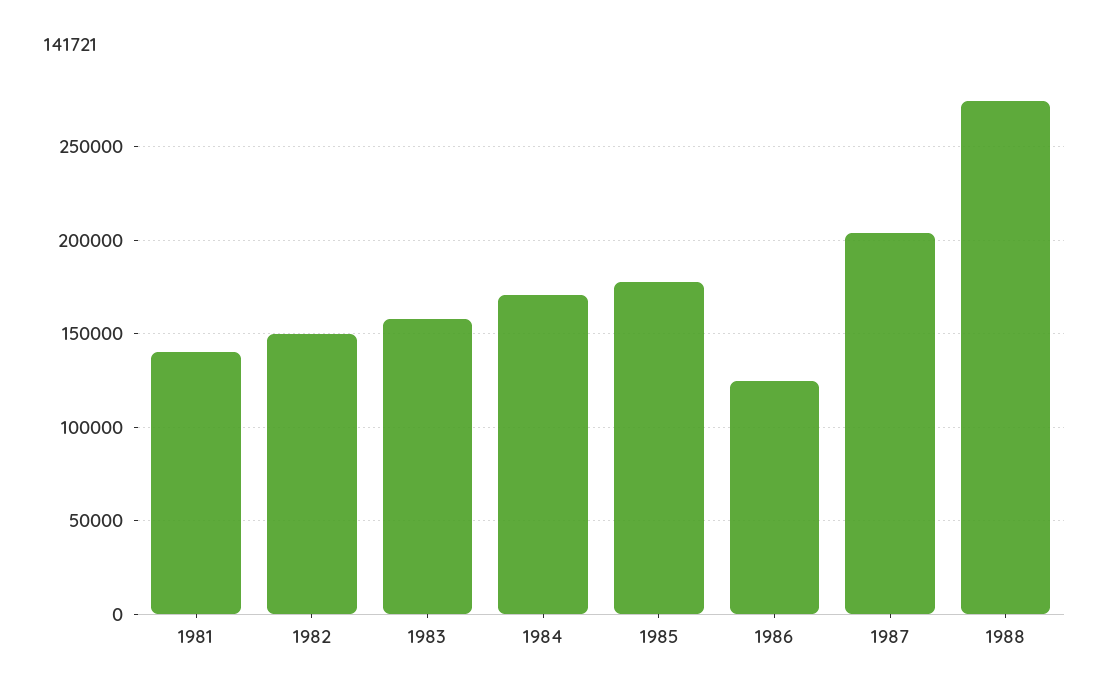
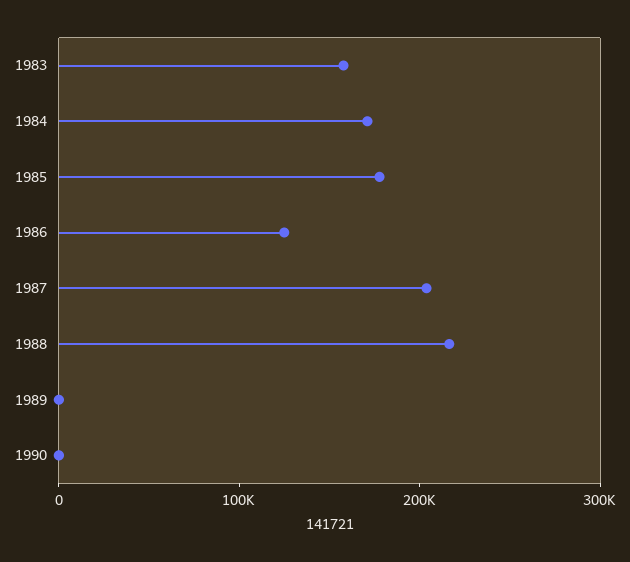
1981: 140000 -> none
1982: 150000 -> none
1988: 275000 -> 220000
1989: none -> 0
1990: none -> 0

